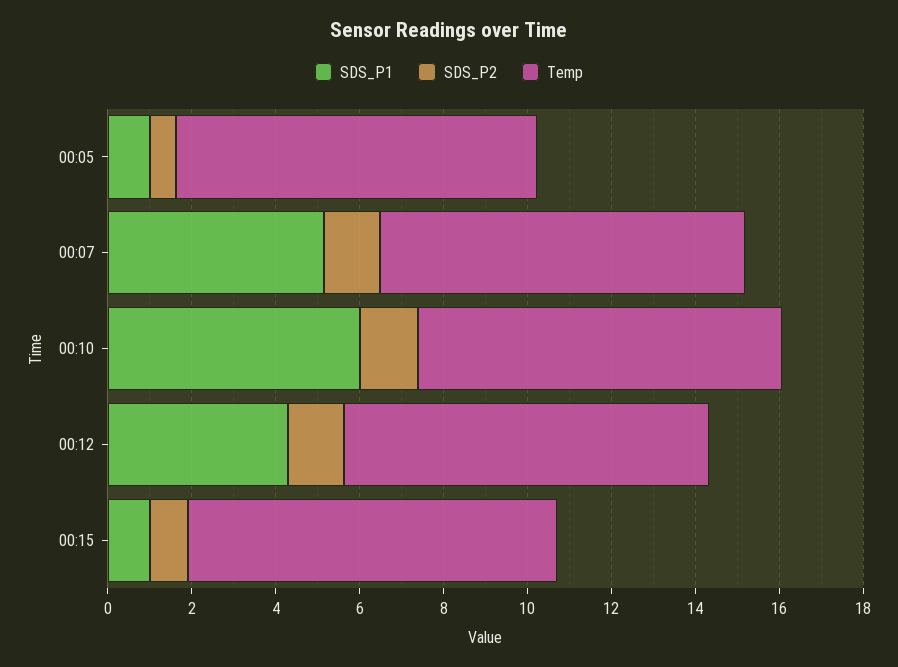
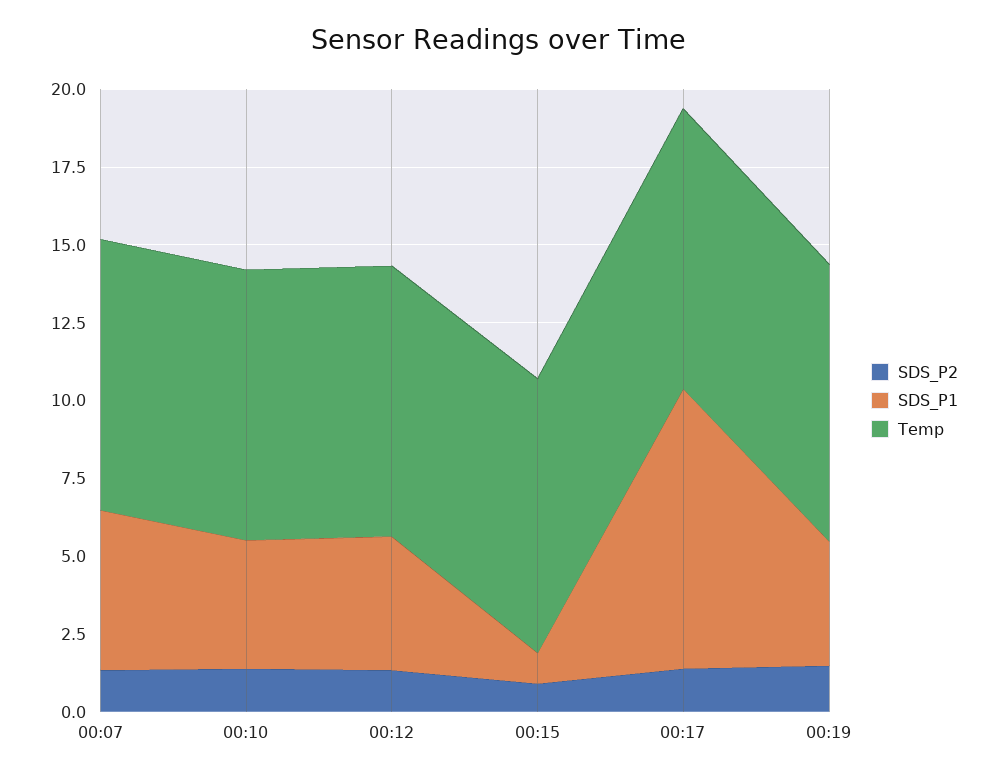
SDS_P1, 00:05: 1 -> none
SDS_P2, 00:05: 0.5 -> none
Temp, 00:05: 8.5 -> none
SDS_P1, 00:10: 6 -> 4
SDS_P2, 00:17: none -> 1.5
SDS_P1, 00:17: none -> 9
Temp, 00:17: none -> 9
SDS_P2, 00:19: none -> 1.5
SDS_P1, 00:19: none -> 4
Temp, 00:19: none -> 9

